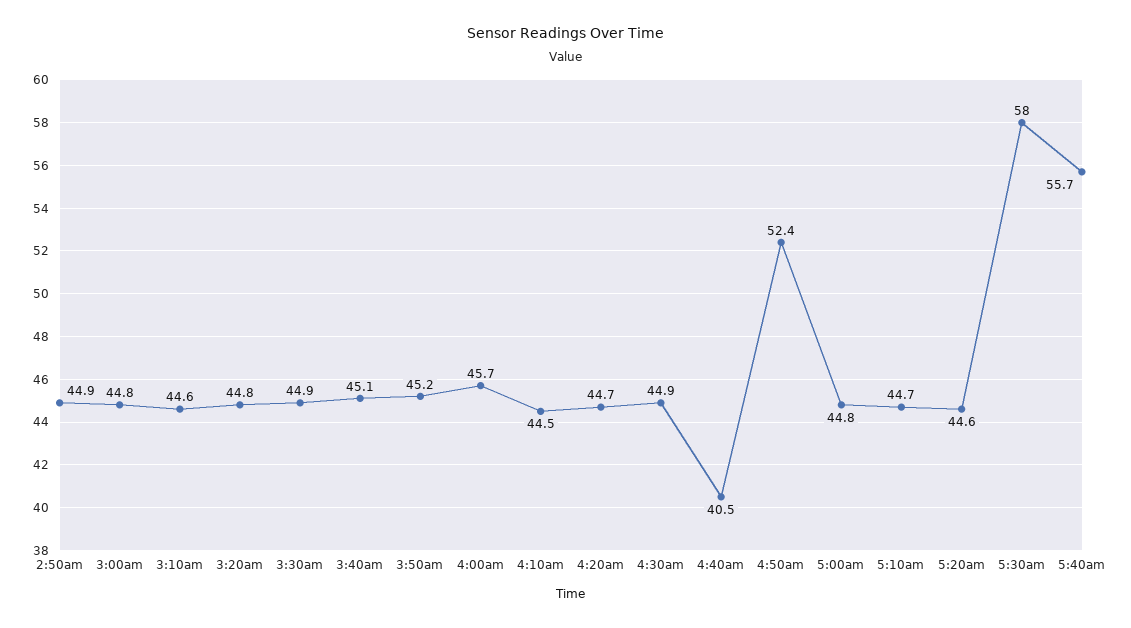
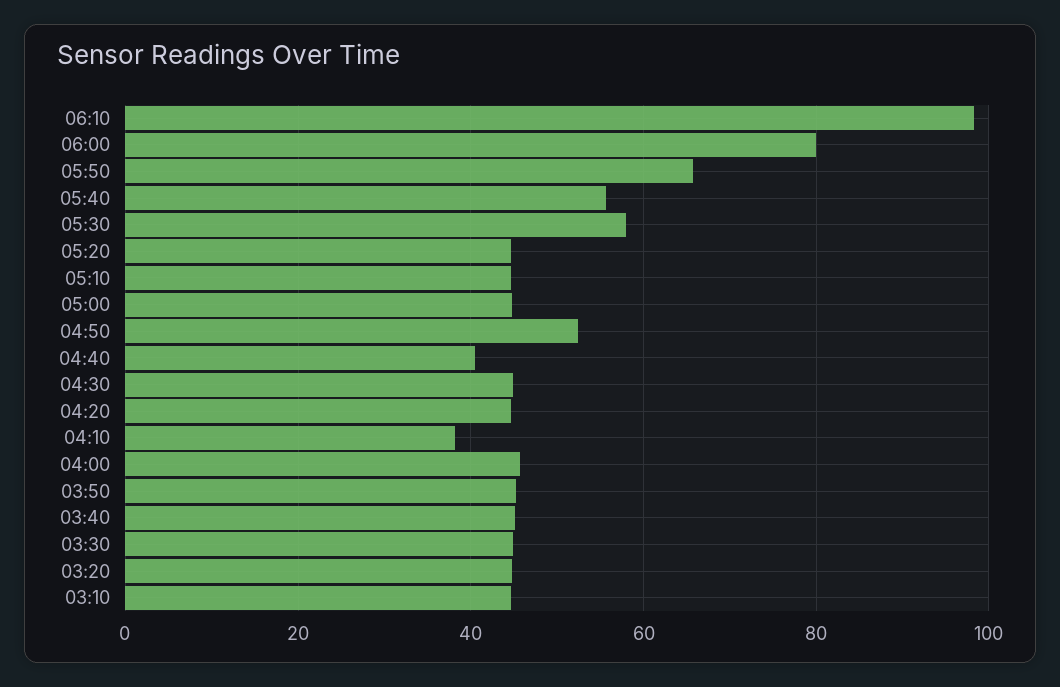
2:50am: 44.9 -> none
3:00am: 44.8 -> none
4:10am: 44.5 -> 38
06:10: none -> 98
06:00: none -> 80
05:50: none -> 66

